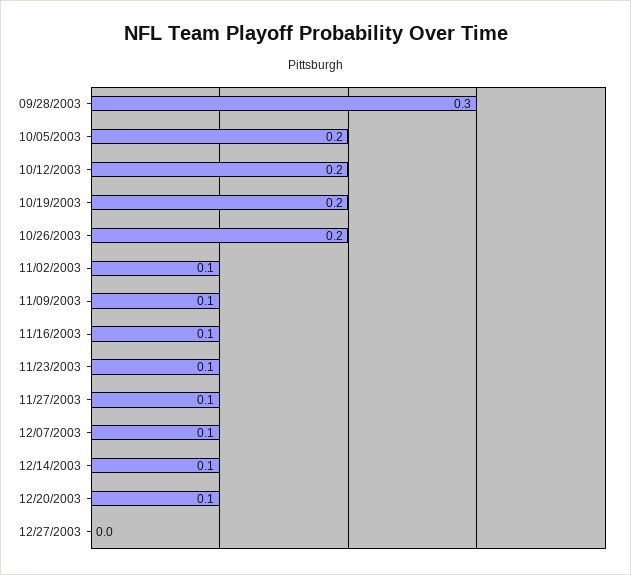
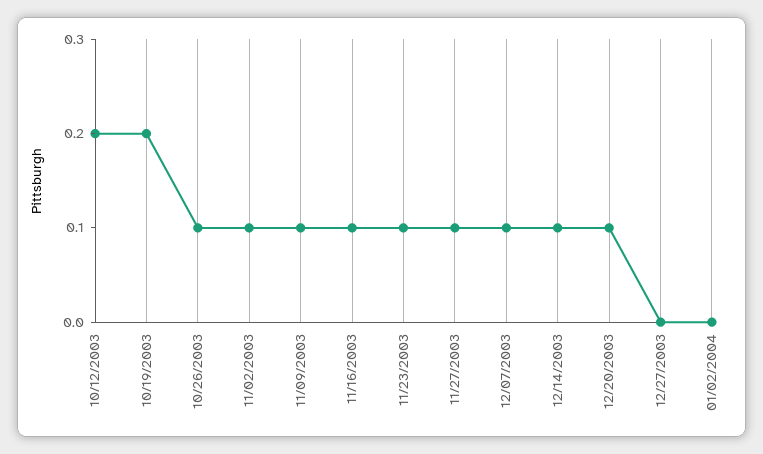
09/28/2003: 0.3 -> none
10/05/2003: 0.2 -> none
10/26/2003: 0.2 -> 0.1
01/02/2004: none -> 0

